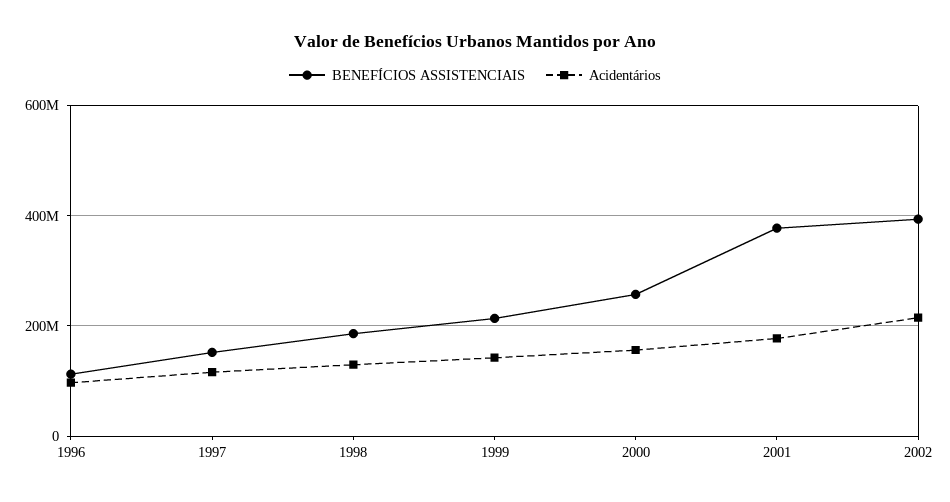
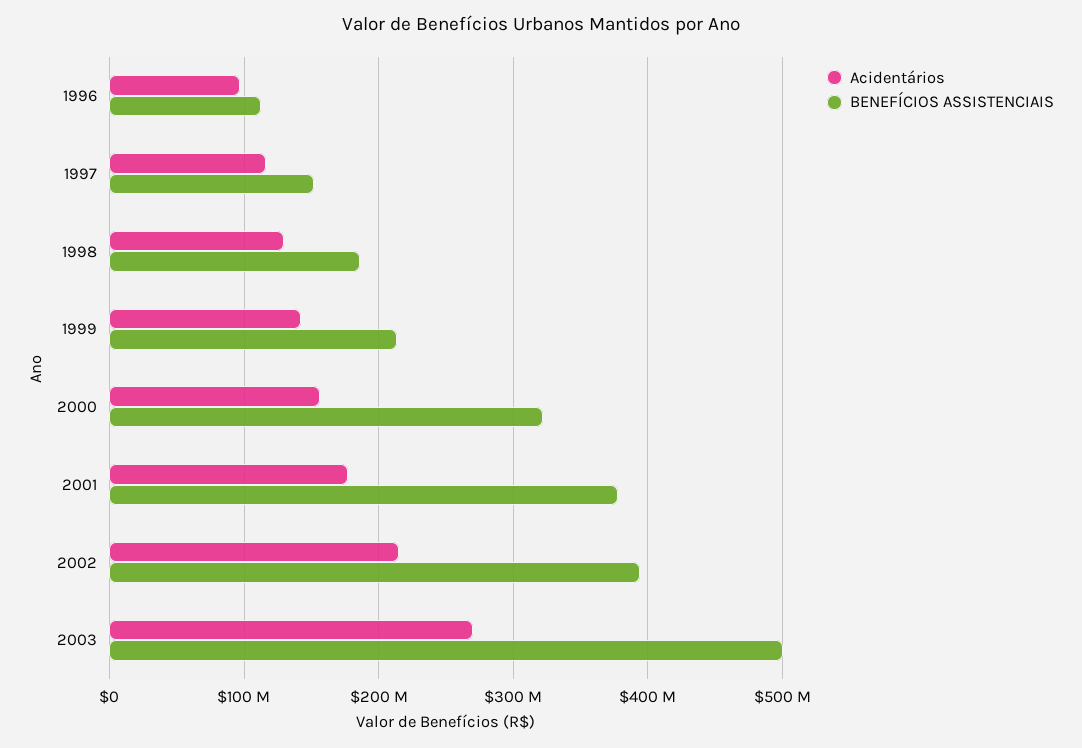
BENEFÍCIOS ASSISTENCIAIS, 2000: 260000000 -> 320000000
Acidentários, 2003: none -> 270000000
BENEFÍCIOS ASSISTENCIAIS, 2003: none -> 500000000

